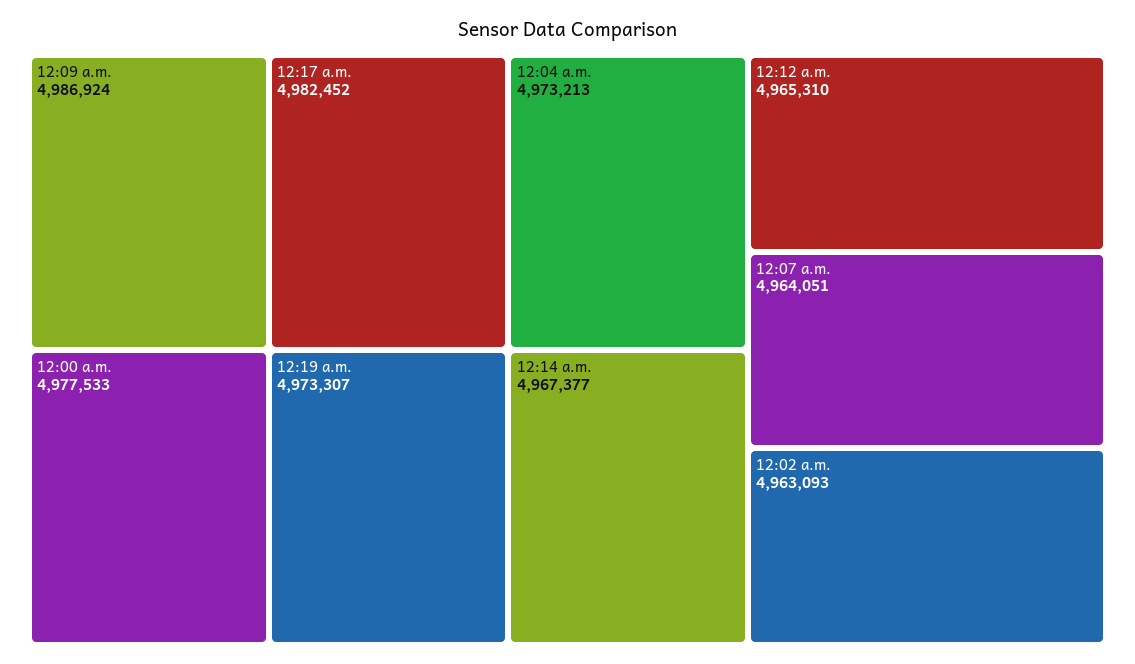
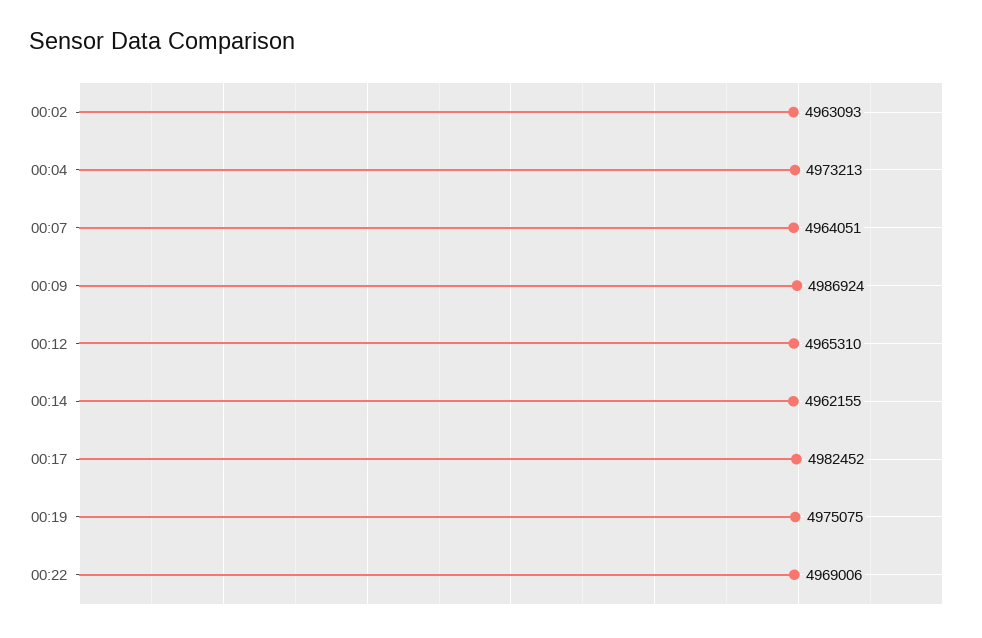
12:00 a.m.: 4977533 -> none
12:19 a.m.: 4973307 -> 4975075
12:14 a.m.: 4967377 -> 4962155
00:22: none -> 4969006

